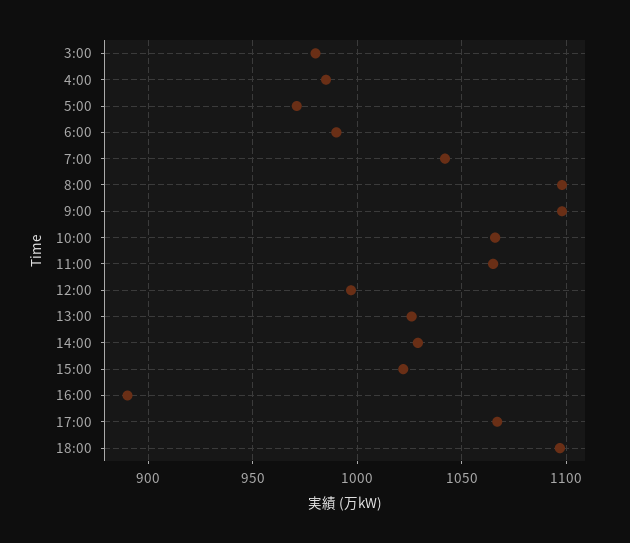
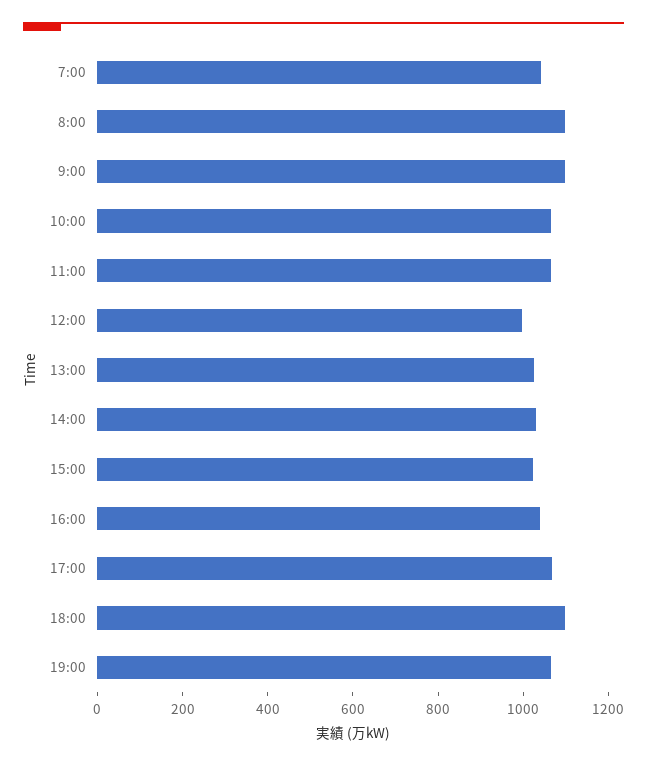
3:00: 980 -> none
4:00: 985 -> none
5:00: 970 -> none
6:00: 990 -> none
16:00: 890 -> 1050
19:00: none -> 1050

